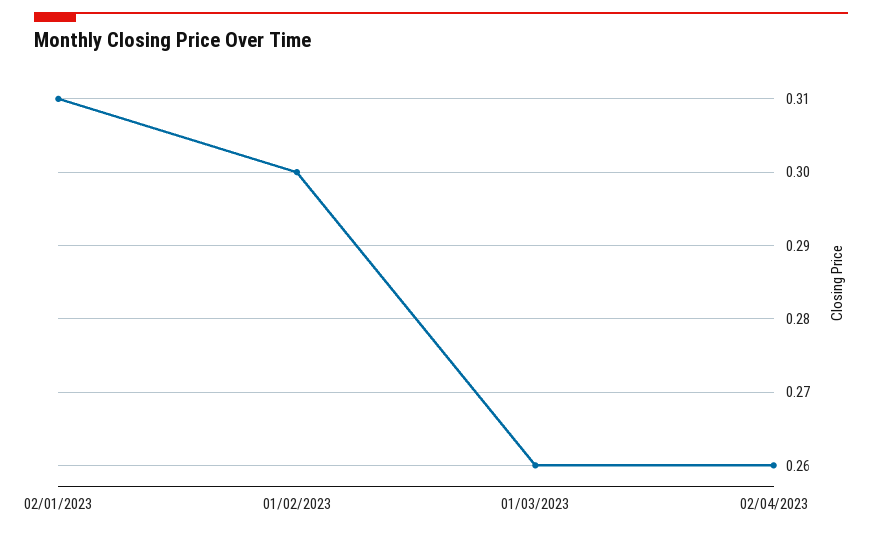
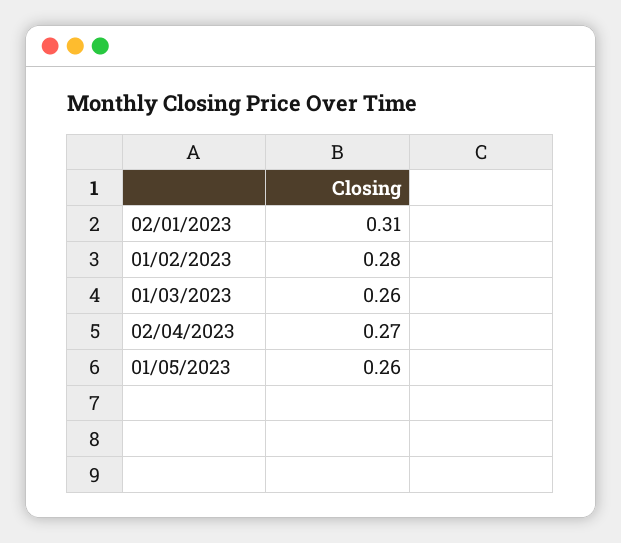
01/02/2023: 0.3 -> 0.28
02/04/2023: 0.26 -> 0.27
01/05/2023: none -> 0.26

